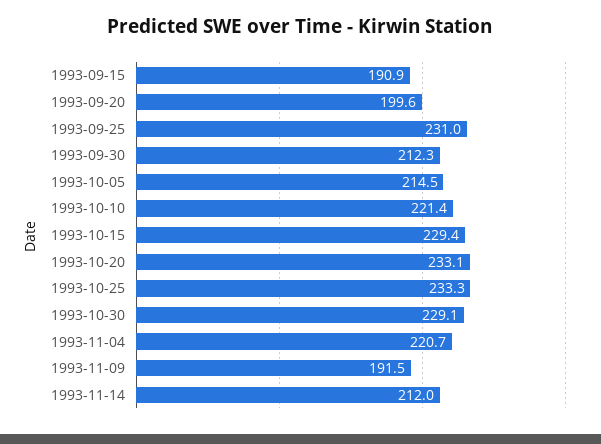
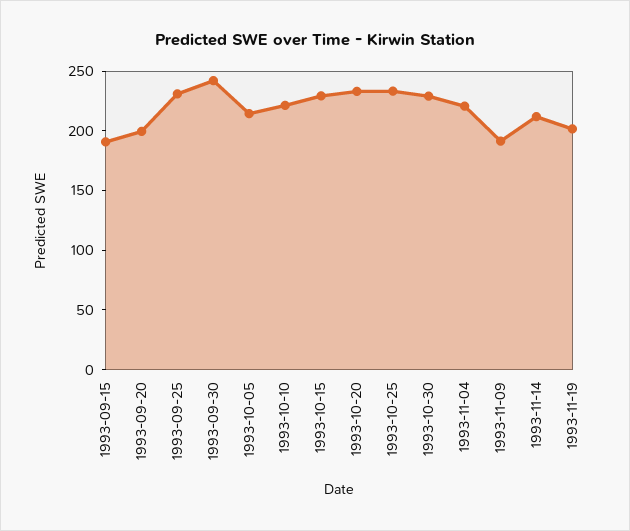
1993-09-30: 212.3 -> 240
1993-11-19: none -> 200

